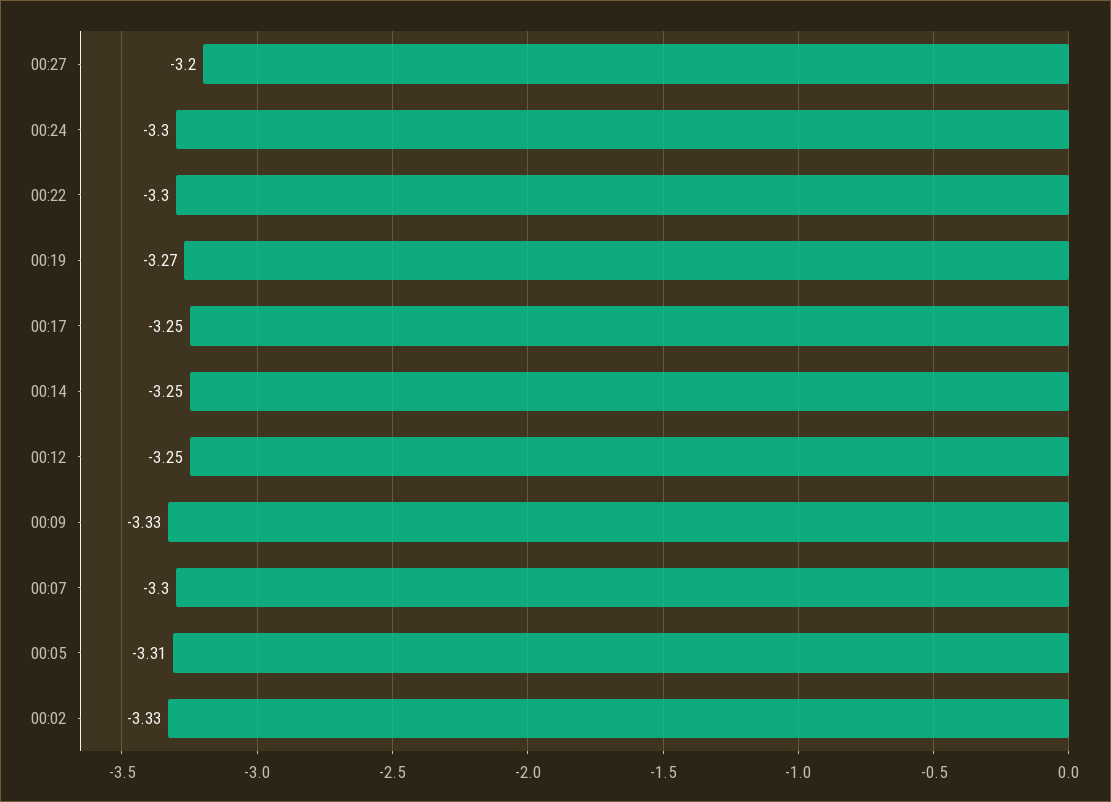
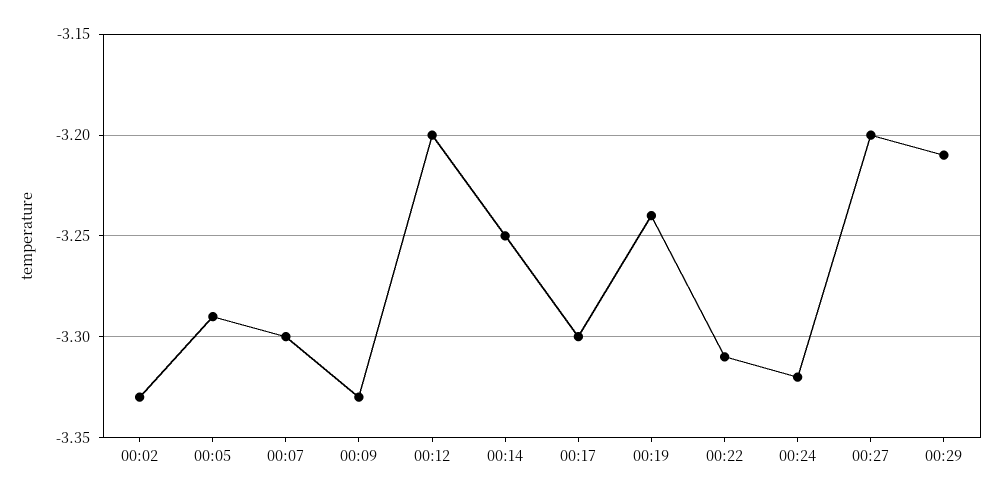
00:24: -3.3 -> -3.32
00:22: -3.3 -> -3.31
00:19: -3.27 -> -3.24
00:17: -3.25 -> -3.3
00:12: -3.25 -> -3.2
00:05: -3.31 -> -3.29
00:29: none -> -3.21

